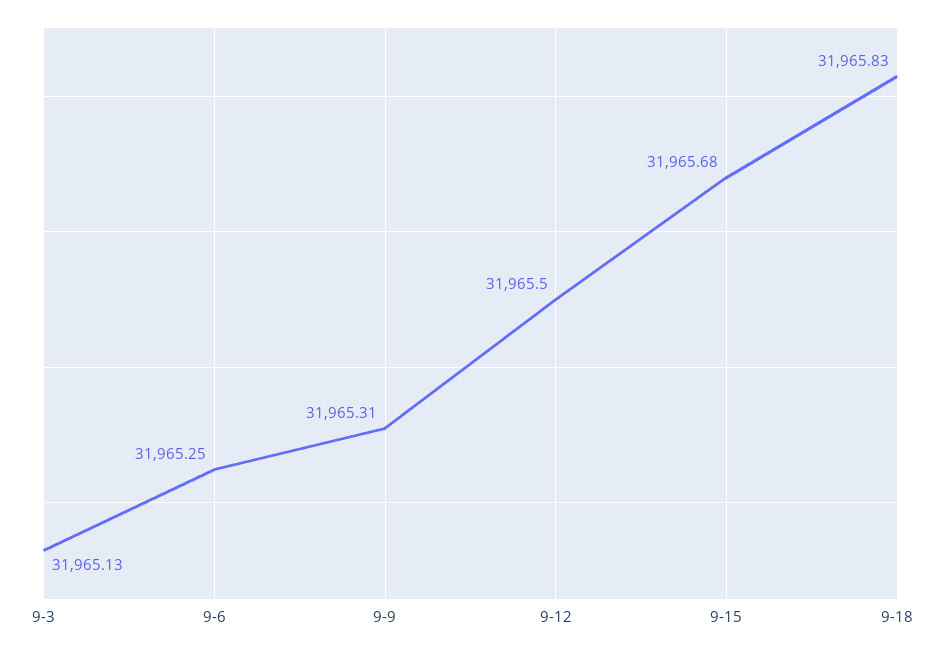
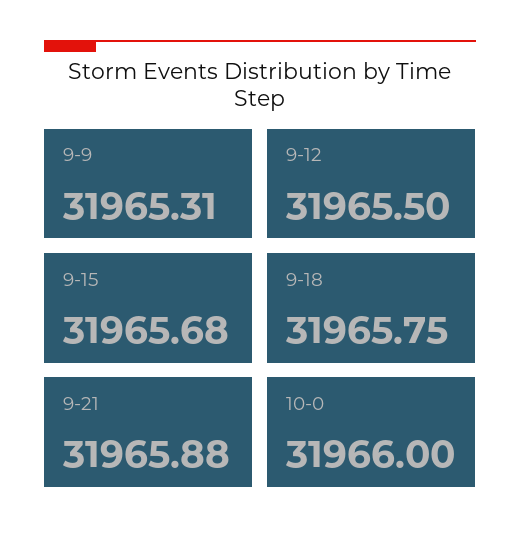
9-3: 31965.13 -> none
9-6: 31965.25 -> none
9-18: 31965.83 -> 31965.75
9-21: none -> 31965.88
10-0: none -> 31966

